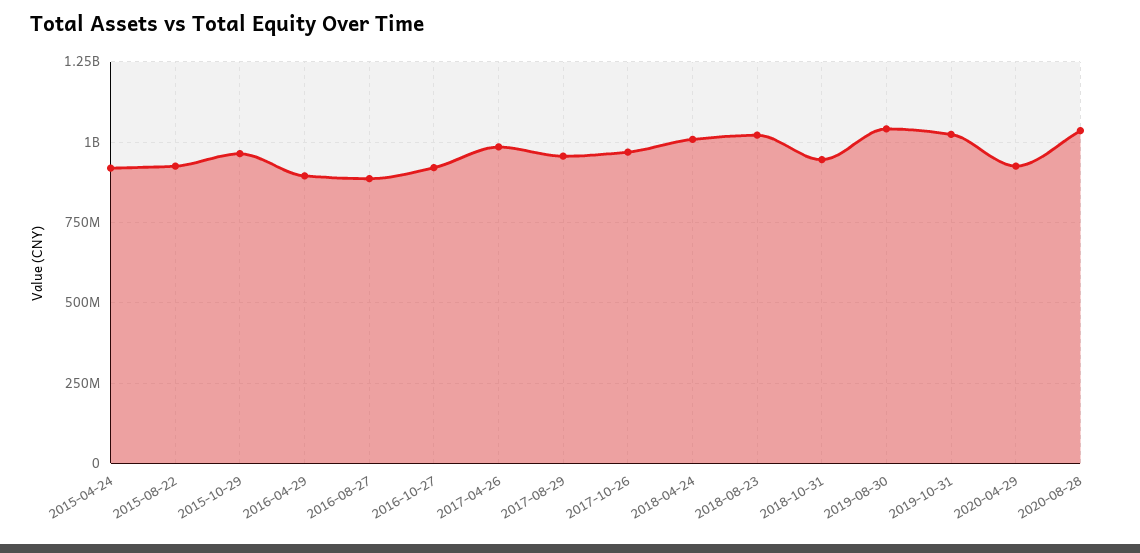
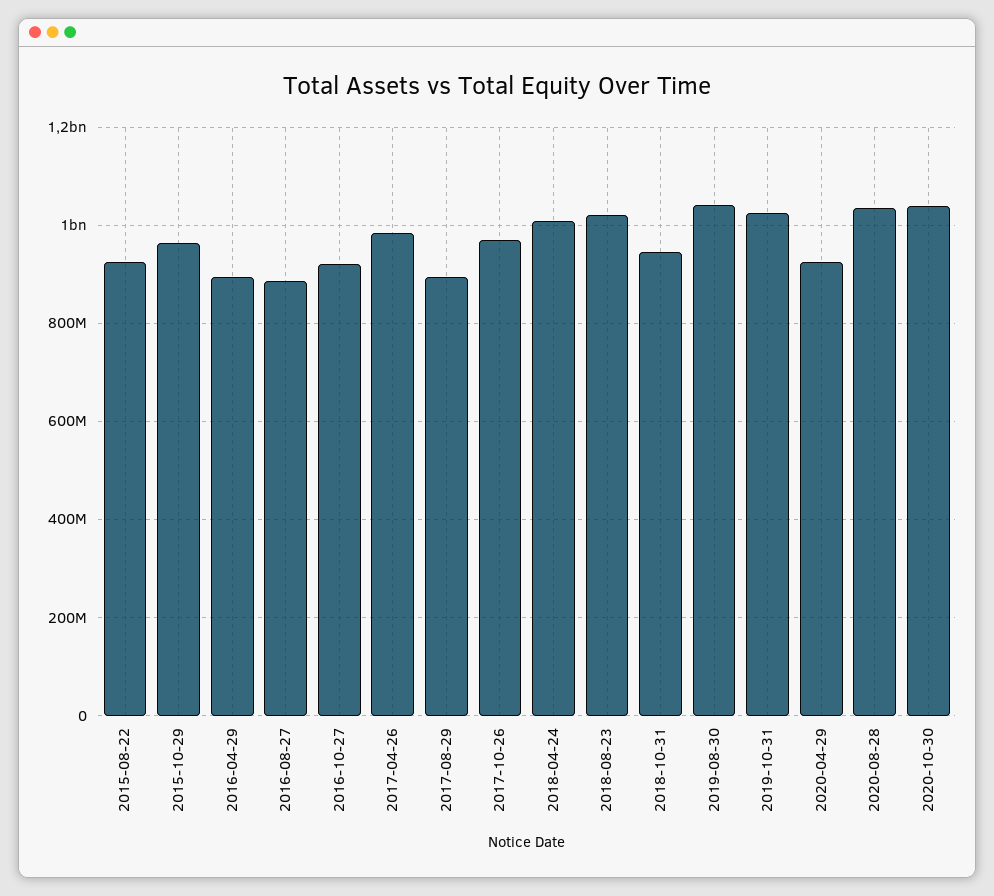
2015-04-24: 925000000 -> none
2017-08-29: 950000000 -> 900000000
2020-10-30: none -> 1040000000

